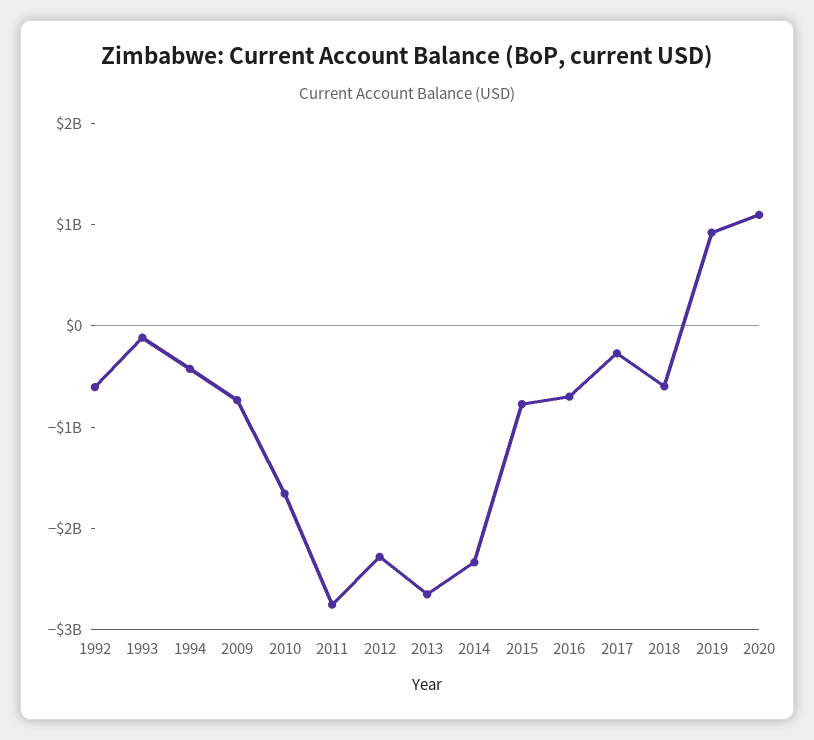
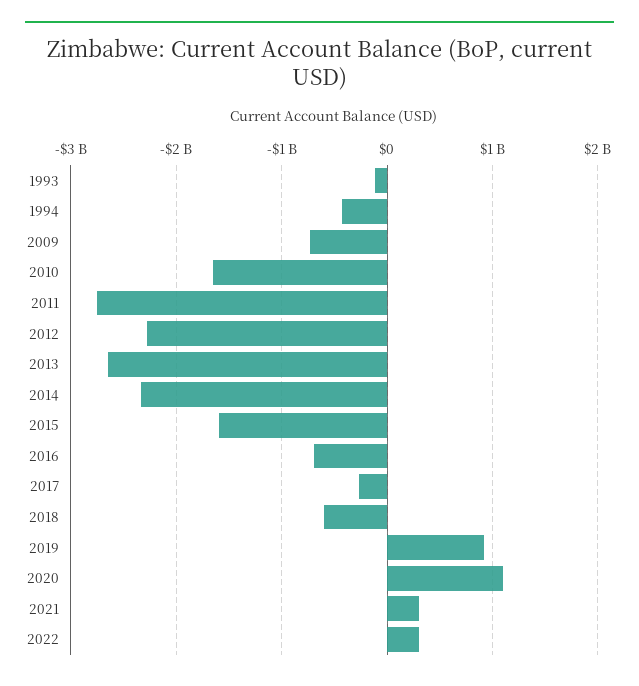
1992: -600000000 -> none
2015: -800000000 -> -1600000000
2021: none -> 300000000
2022: none -> 300000000

